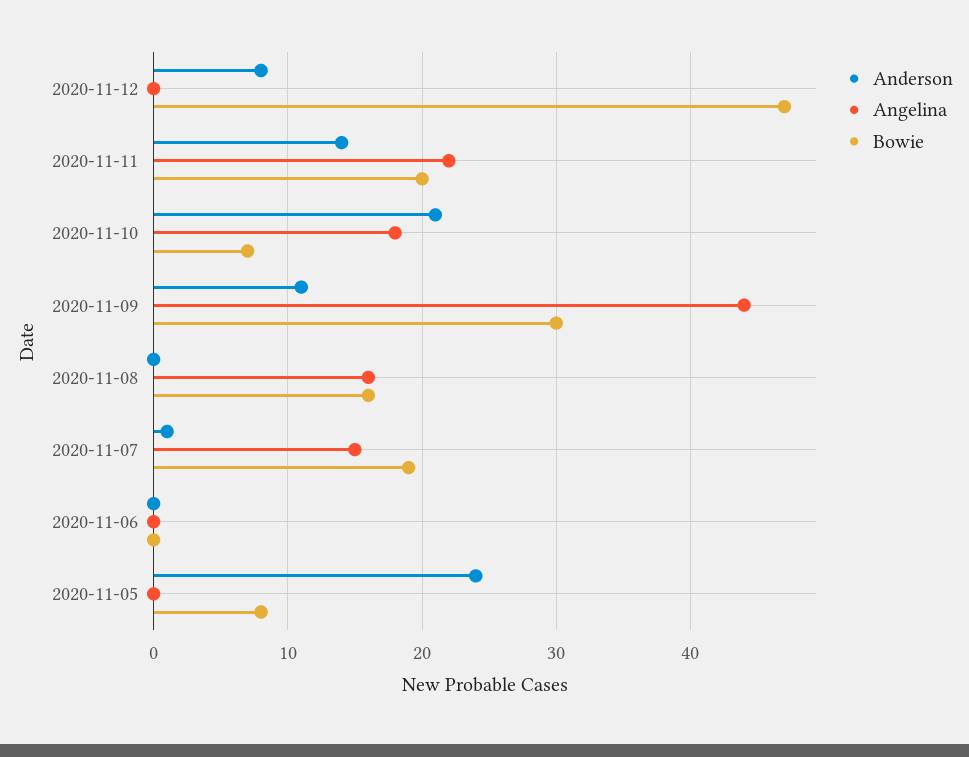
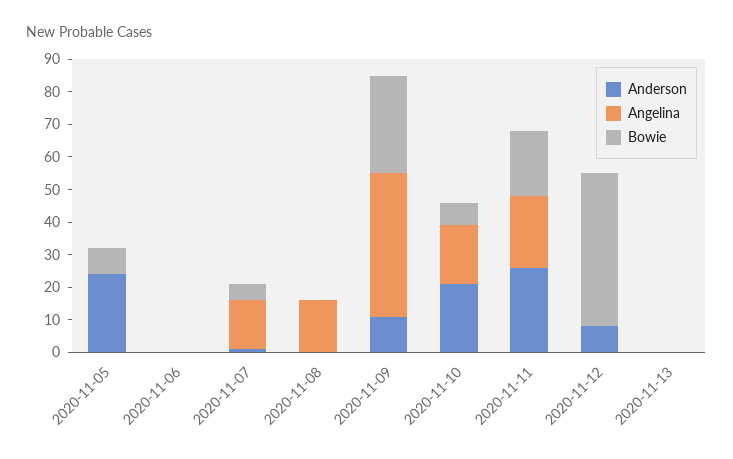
Anderson, 2020-11-11: 14 -> 25
Bowie, 2020-11-08: 16 -> 0
Bowie, 2020-11-07: 19 -> 5
Anderson, 2020-11-13: none -> 0
Angelina, 2020-11-13: none -> 0
Bowie, 2020-11-13: none -> 0

